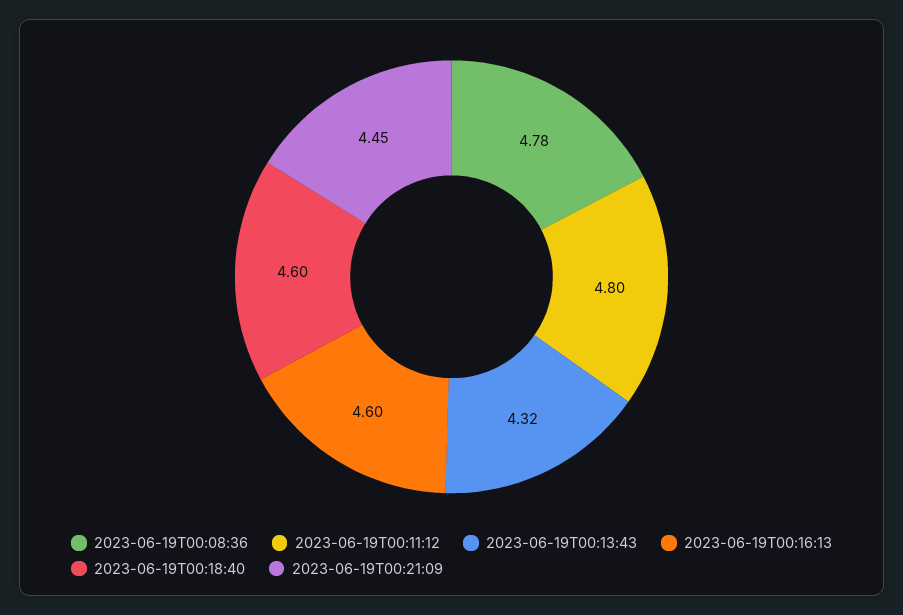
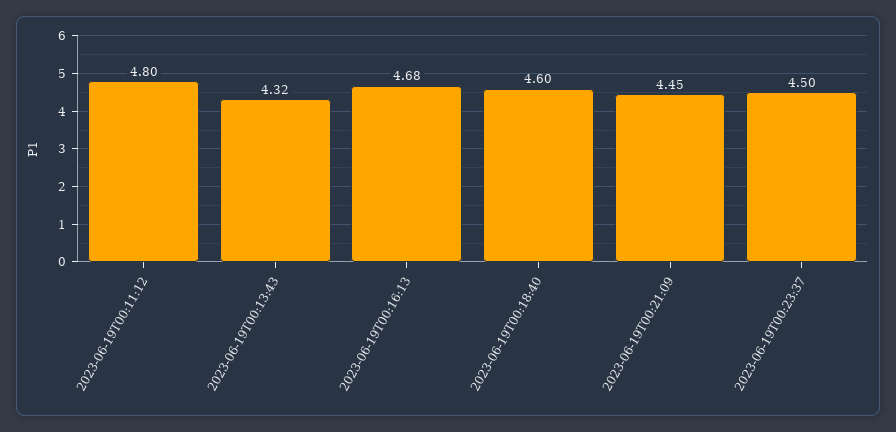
2023-06-19T00:08:36: 4.78 -> none
2023-06-19T00:16:13: 4.6 -> 4.68
2023-06-19T00:23:37: none -> 4.5

